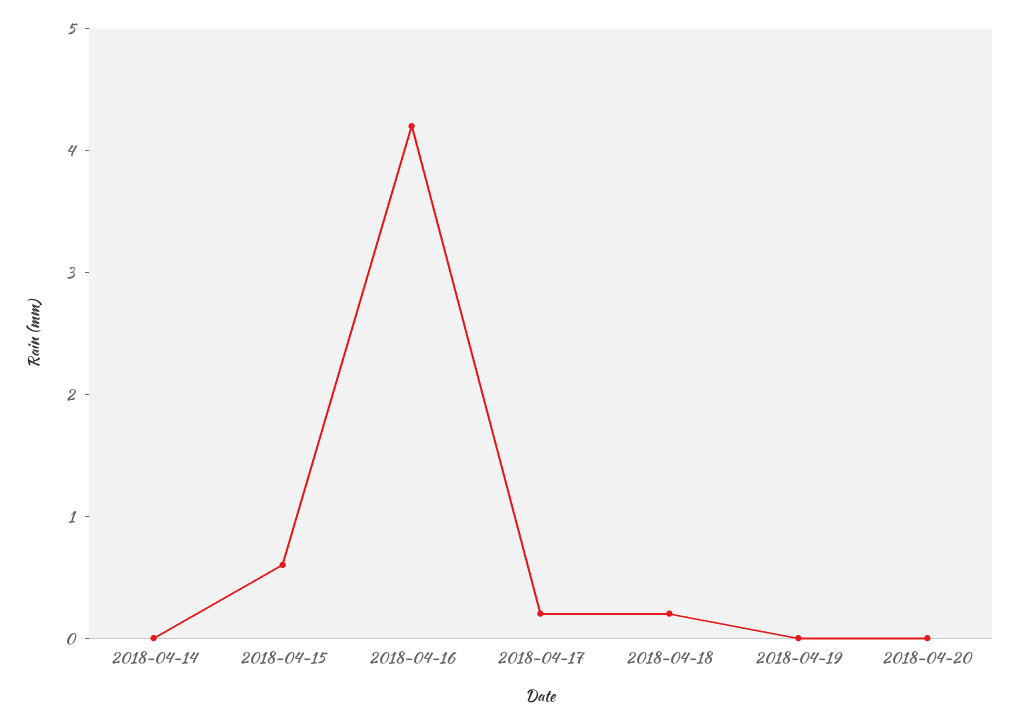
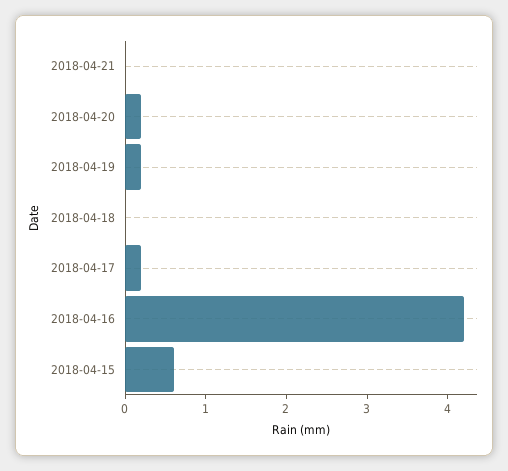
2018-04-14: 0 -> none
2018-04-18: 0.2 -> 0
2018-04-19: 0 -> 0.2
2018-04-20: 0 -> 0.2
2018-04-21: none -> 0

